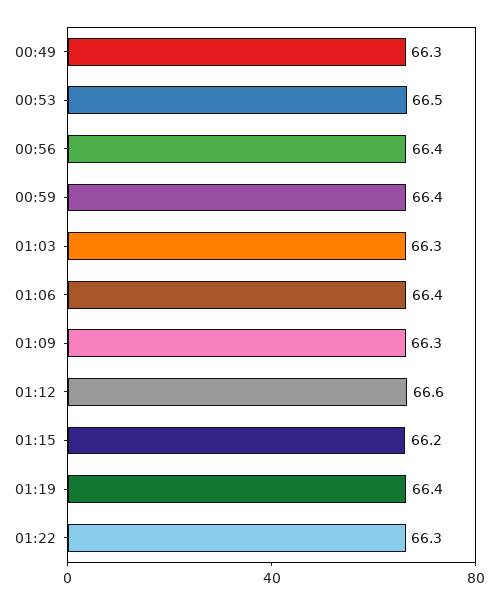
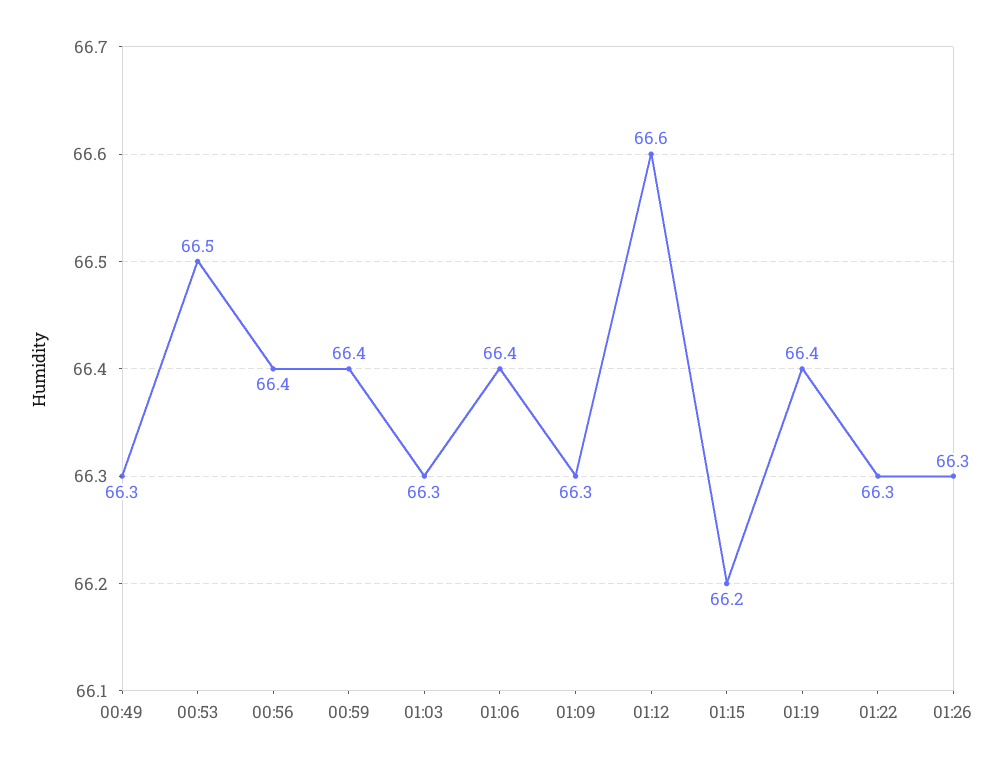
01:26: none -> 66.3

